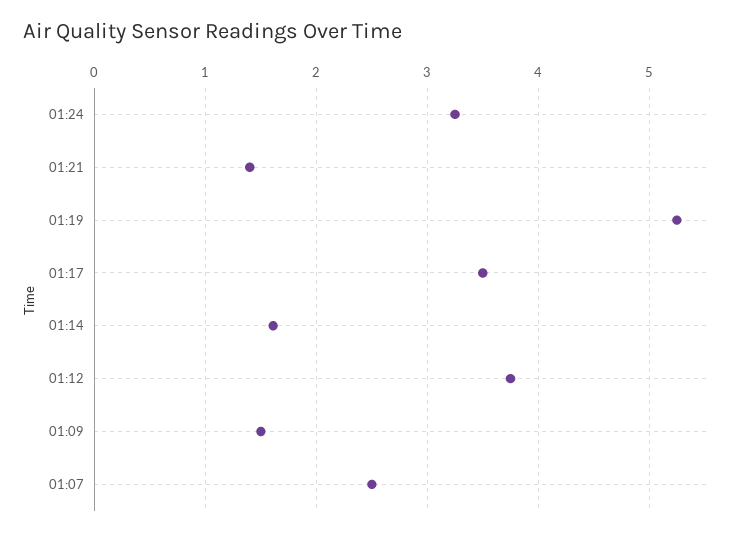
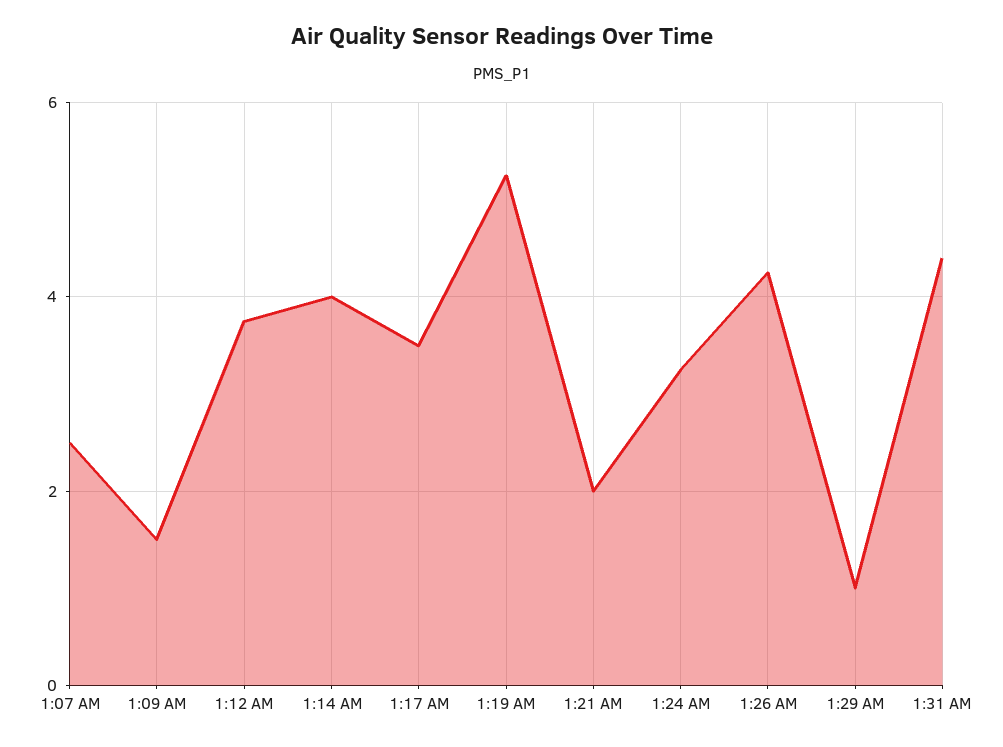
01:21: 1.4 -> 2
01:14: 1.6 -> 4
1:26 AM: none -> 4.2
1:29 AM: none -> 1
1:31 AM: none -> 4.4

